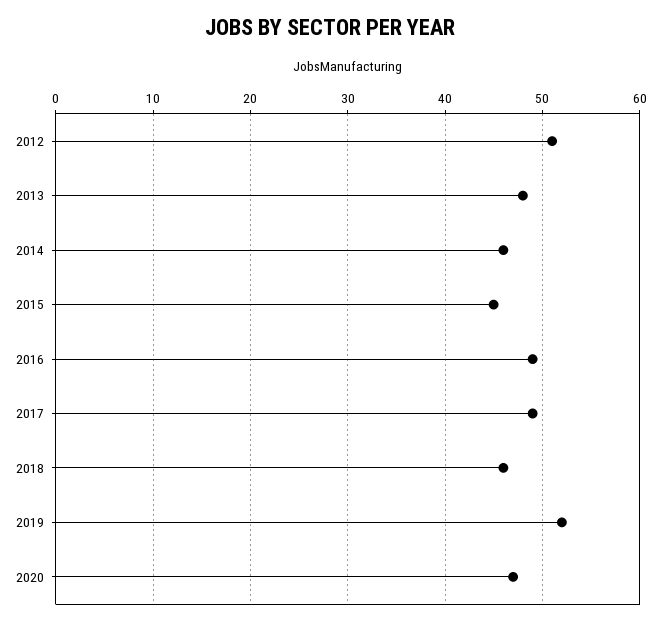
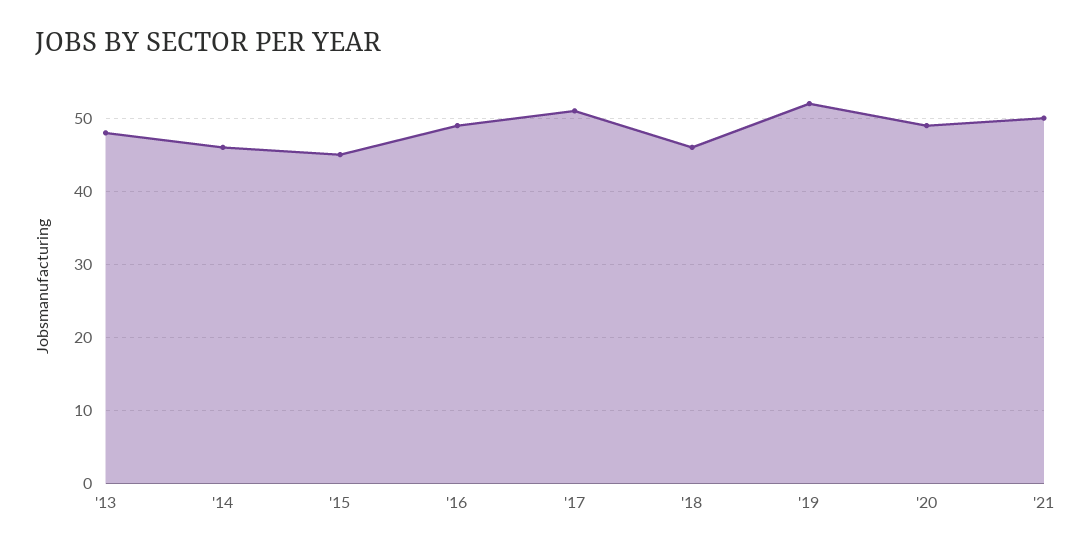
2012: 51 -> none
2017: 49 -> 51
2020: 47 -> 49
'21: none -> 50

